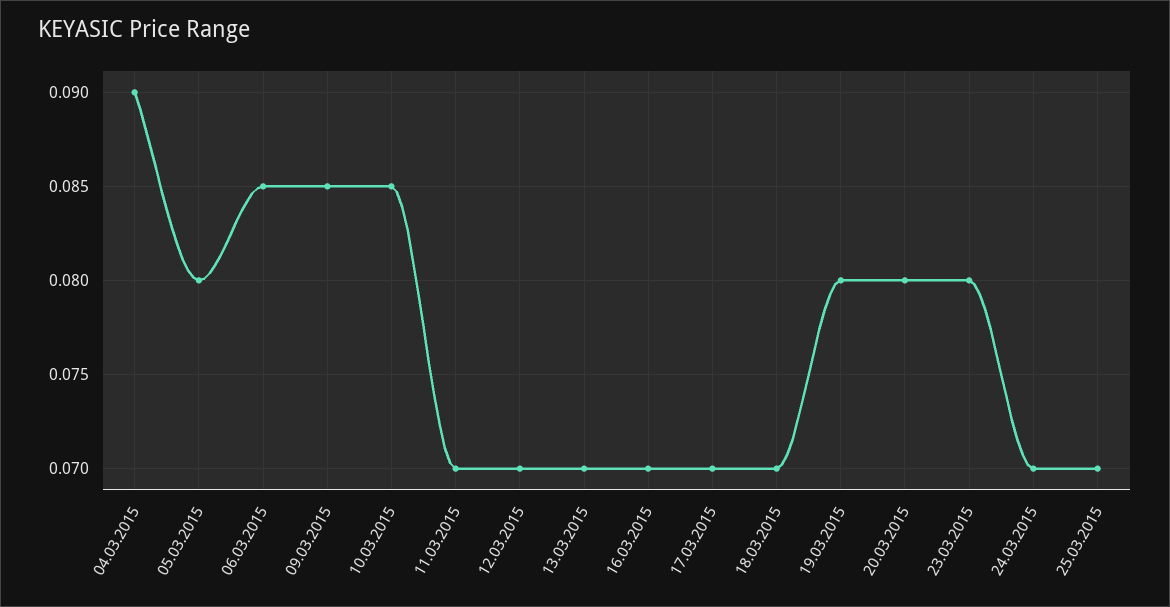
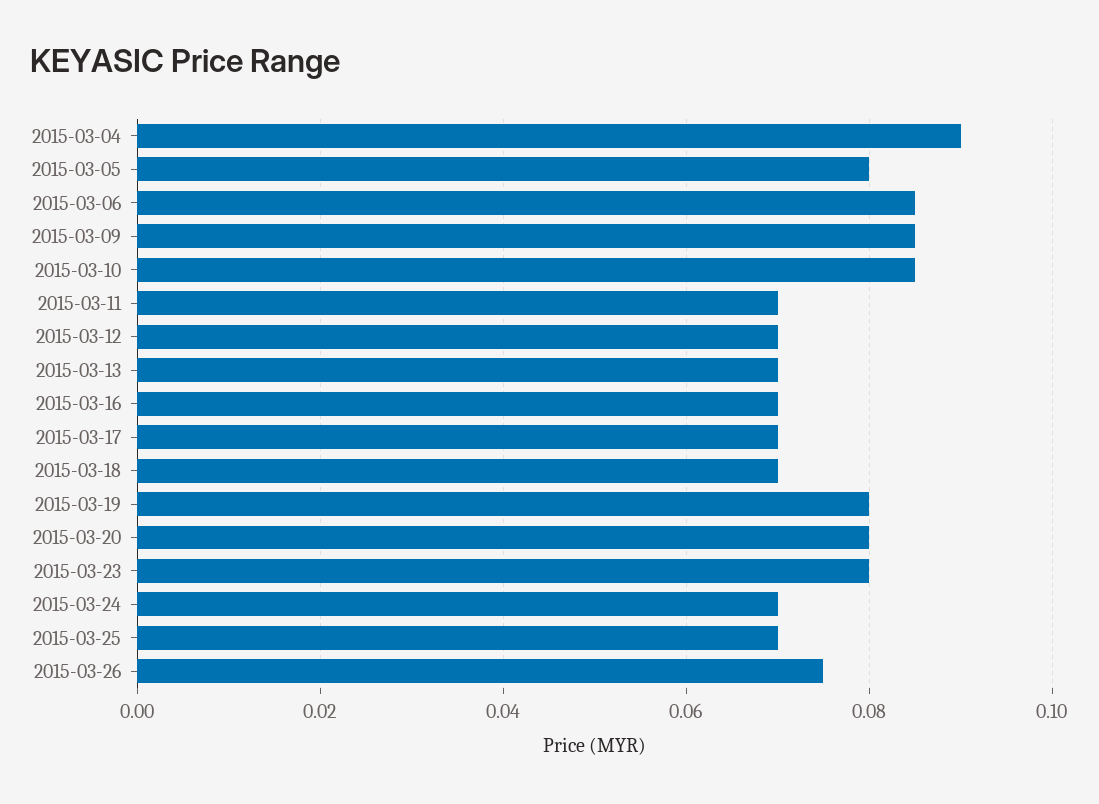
2015-03-26: none -> 0.075

